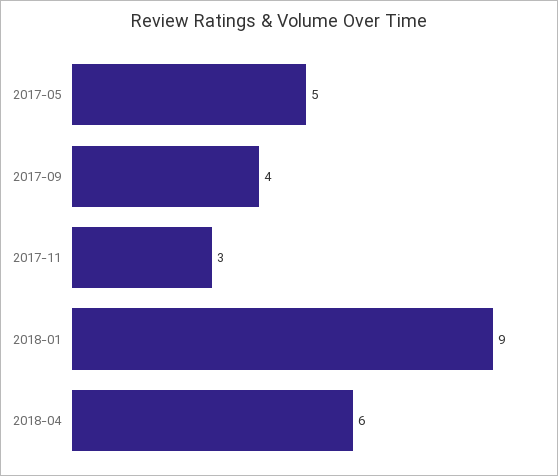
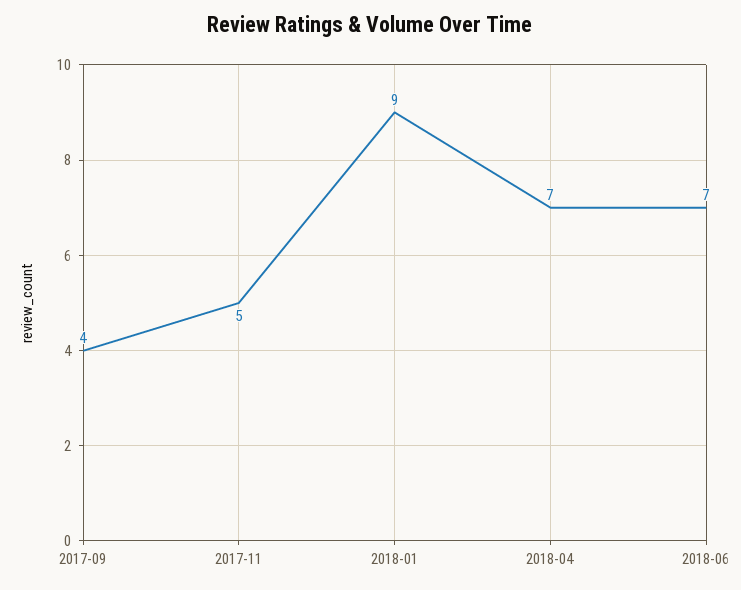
2017-05: 5 -> none
2017-11: 3 -> 5
2018-04: 6 -> 7
2018-06: none -> 7

